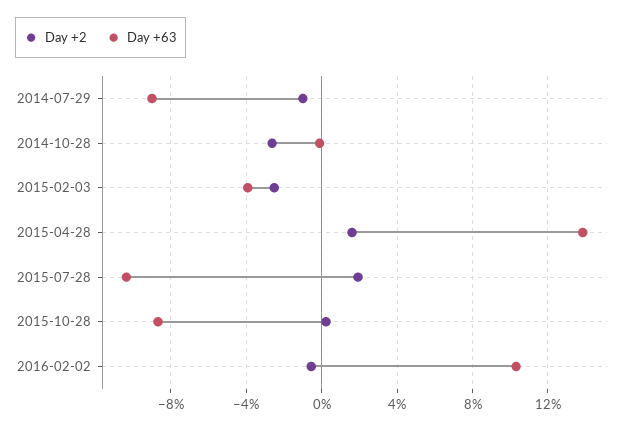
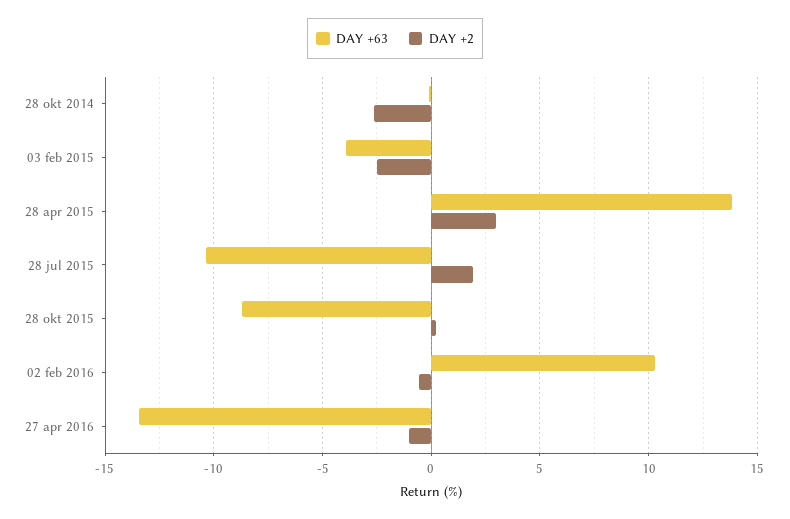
Day +2, 2014-07-29: -1 -> none
Day +63, 2014-07-29: -9 -> none
Day +2, 2015-04-28: 1.5 -> 3
Day +63, 27 apr 2016: none -> -13.5
Day +2, 27 apr 2016: none -> -1

